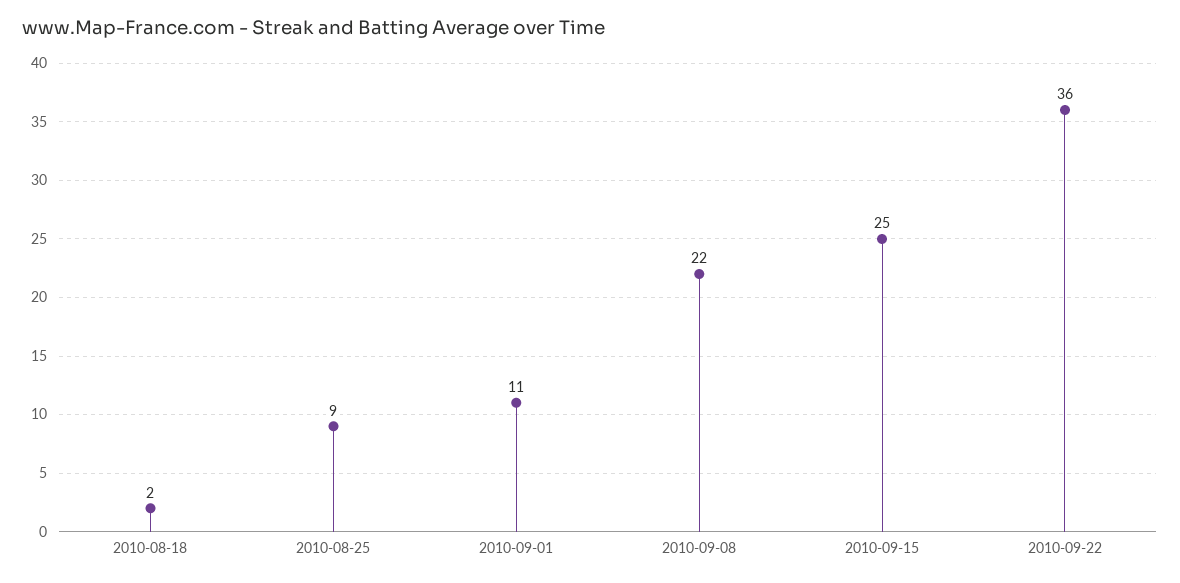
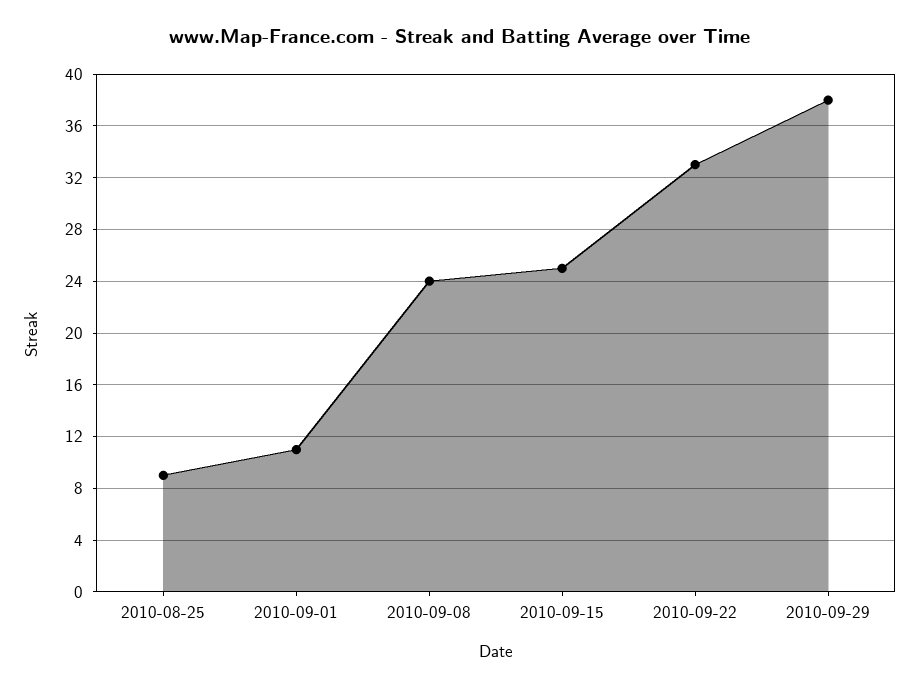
2010-08-18: 2 -> none
2010-09-08: 22 -> 24
2010-09-22: 36 -> 33
2010-09-29: none -> 38

